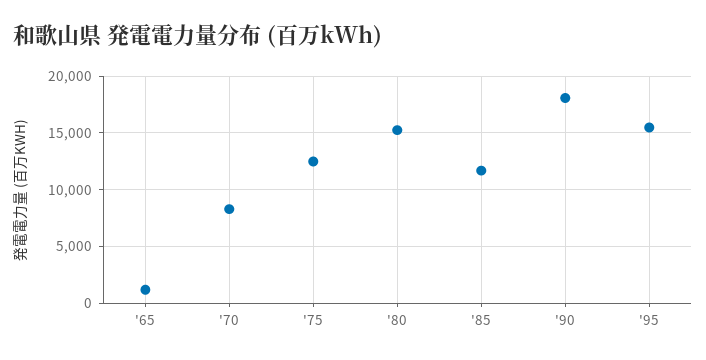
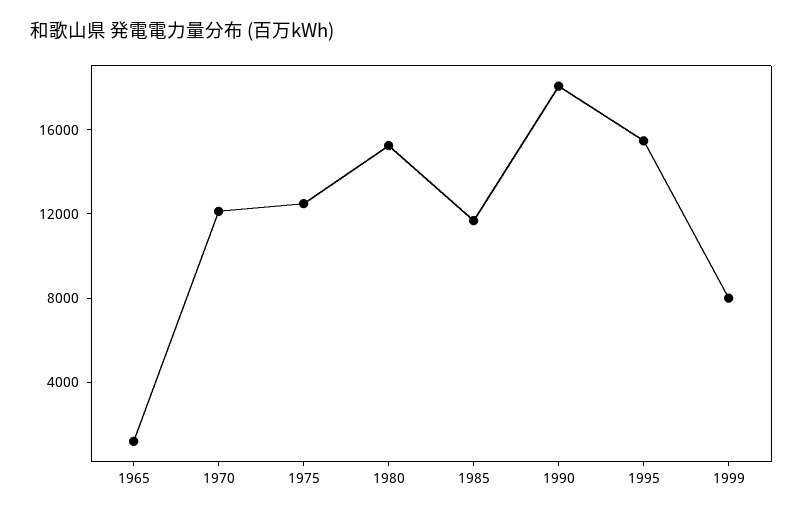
'70: 8000 -> 12000
1999: none -> 8000

